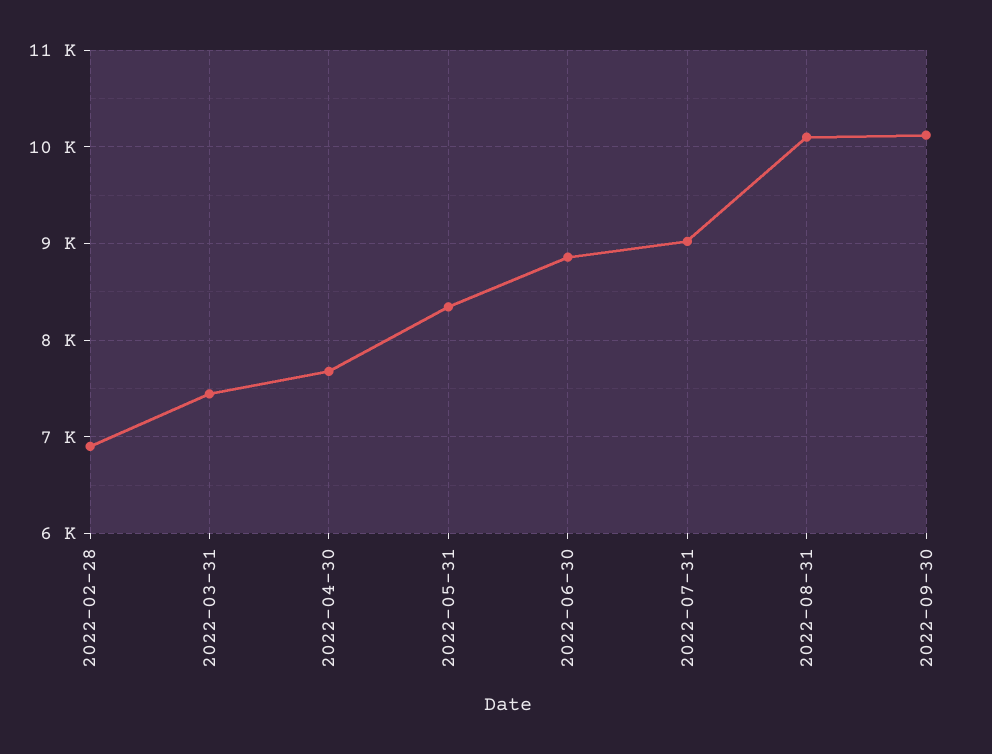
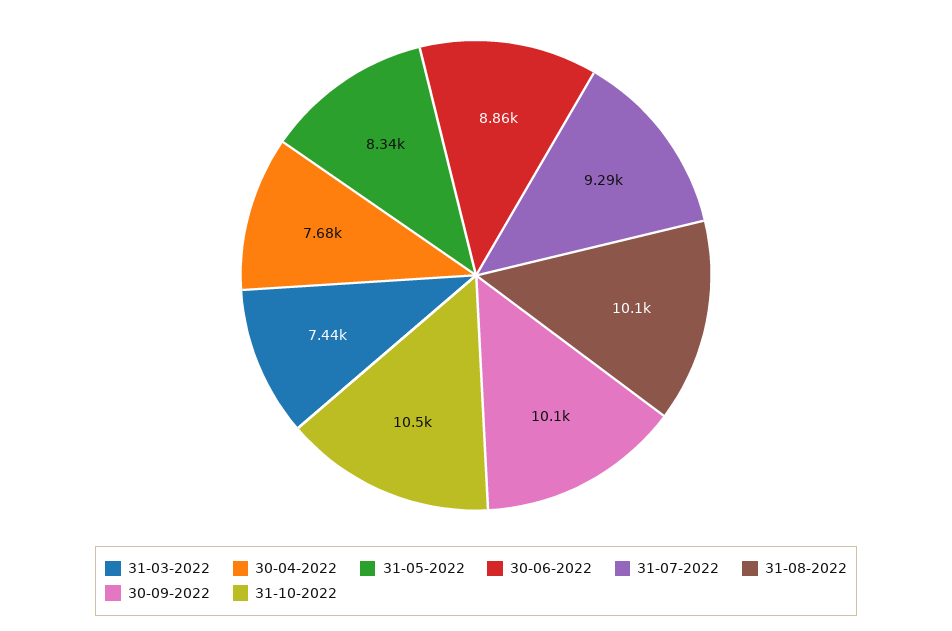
2022-02-28: 6900 -> none
2022-07-31: 9000 -> 9290
31-10-2022: none -> 10500

